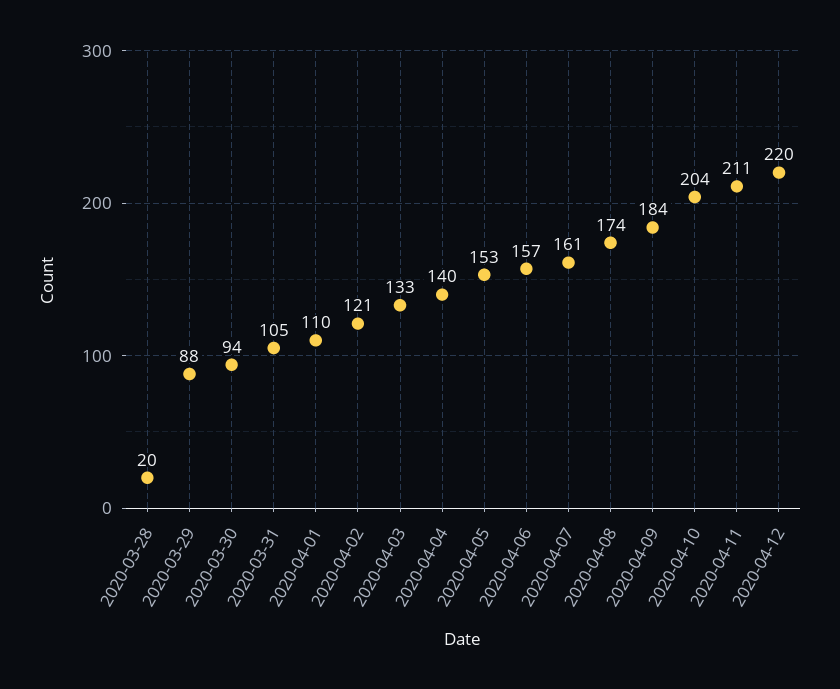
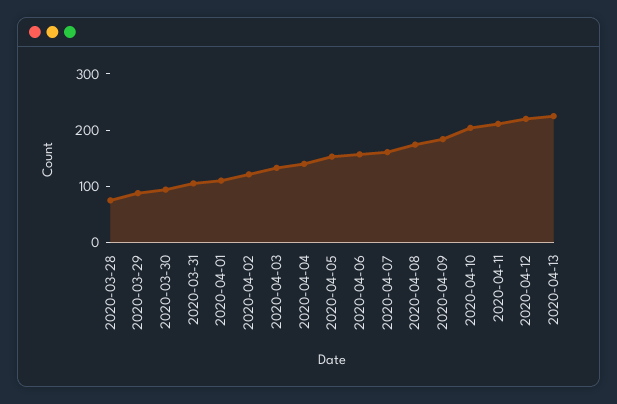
2020-03-28: 20 -> 80
2020-04-13: none -> 220

